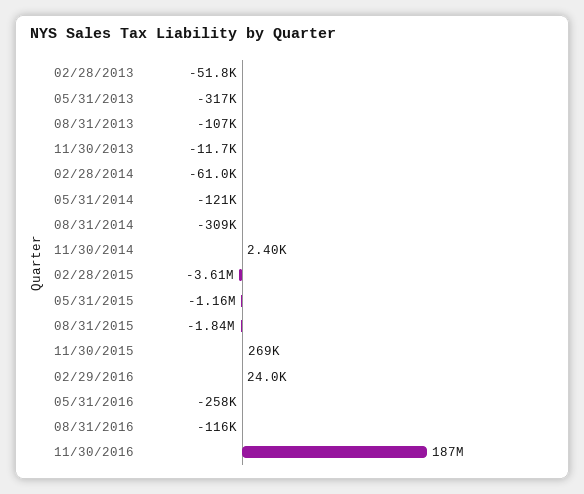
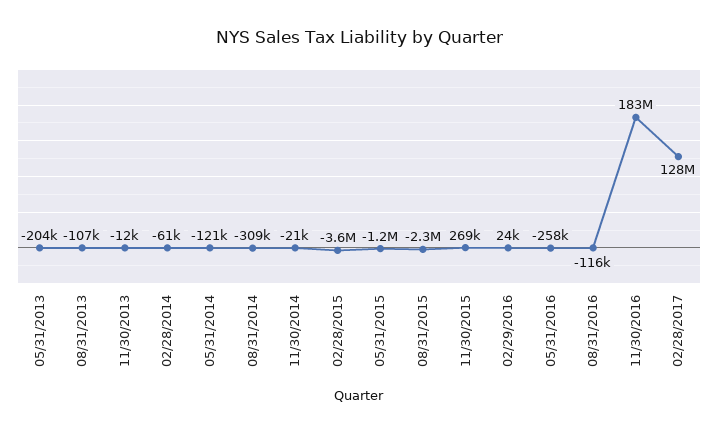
02/28/2013: -51800 -> none
05/31/2013: -317000 -> -204000
11/30/2014: 2400 -> -21000
08/31/2015: -1840000 -> -2300000
11/30/2016: 187000000 -> 183000000
02/28/2017: none -> 128000000

